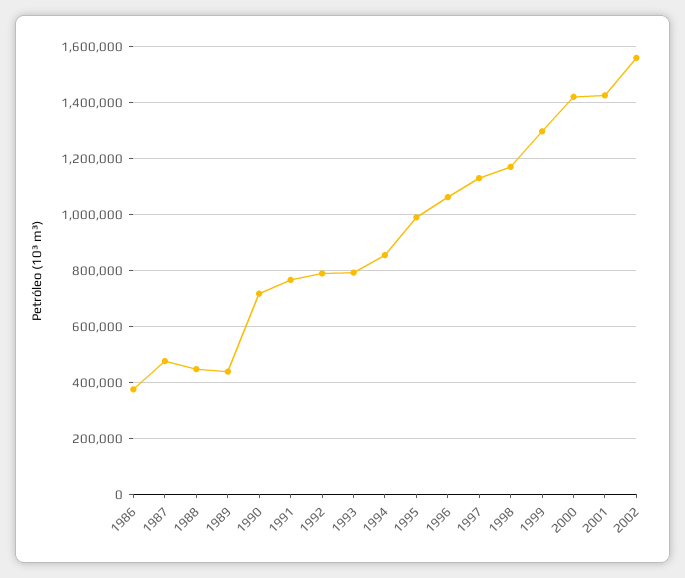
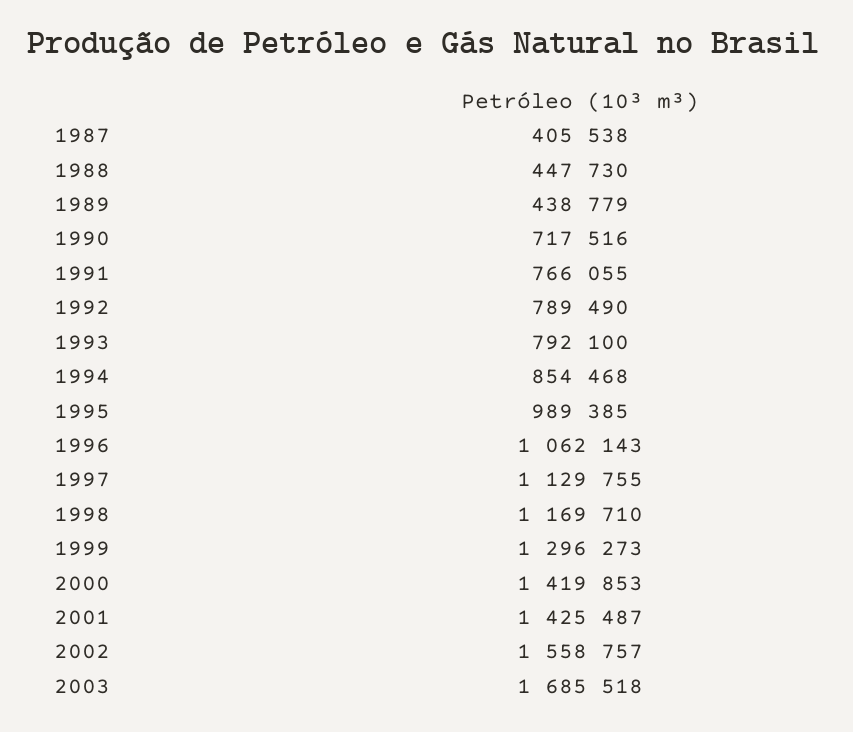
1986: 375000 -> none
1987: 475000 -> 405538
2003: none -> 1685518

